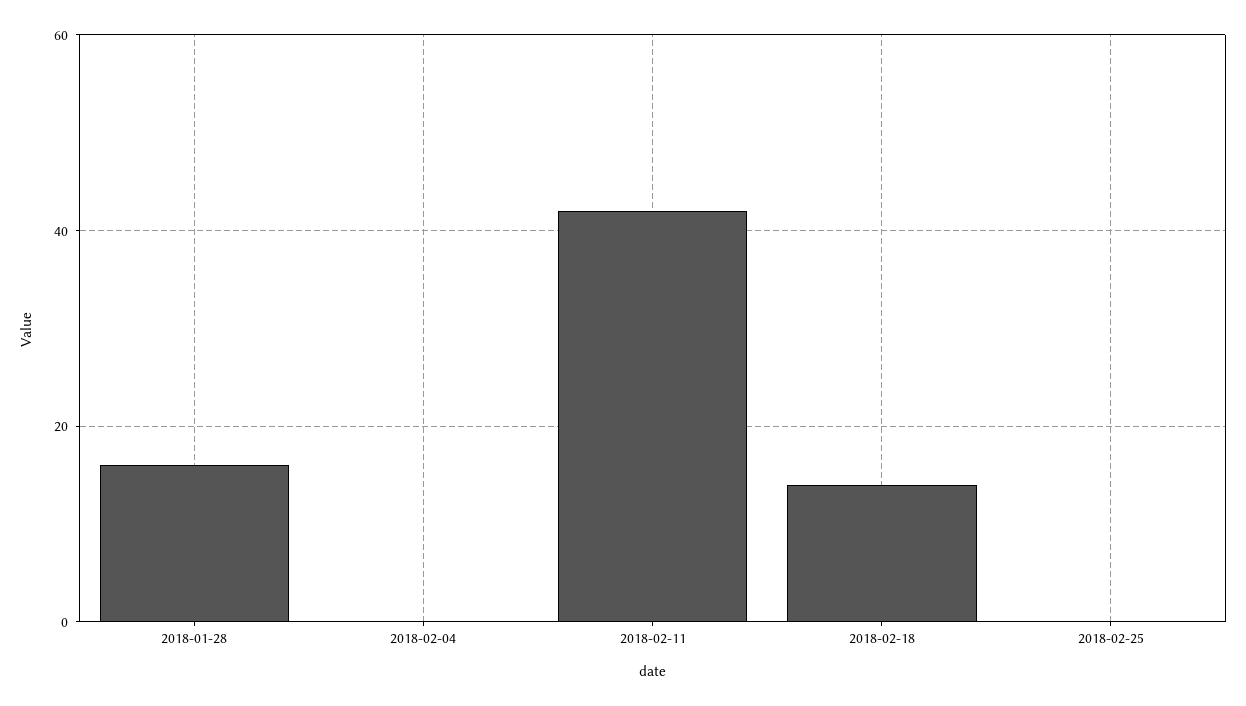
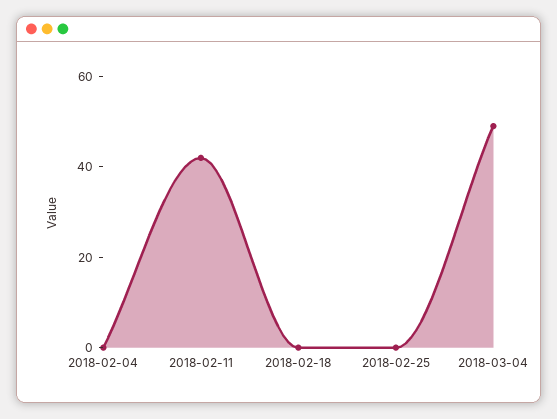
2018-01-28: 15 -> none
2018-02-18: 15 -> 0
2018-03-04: none -> 50

